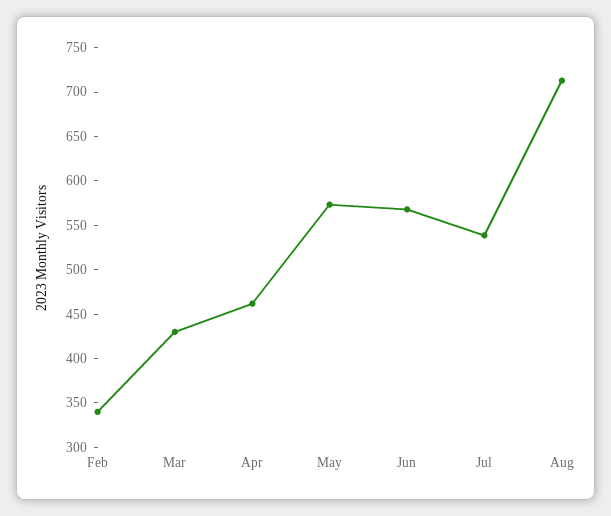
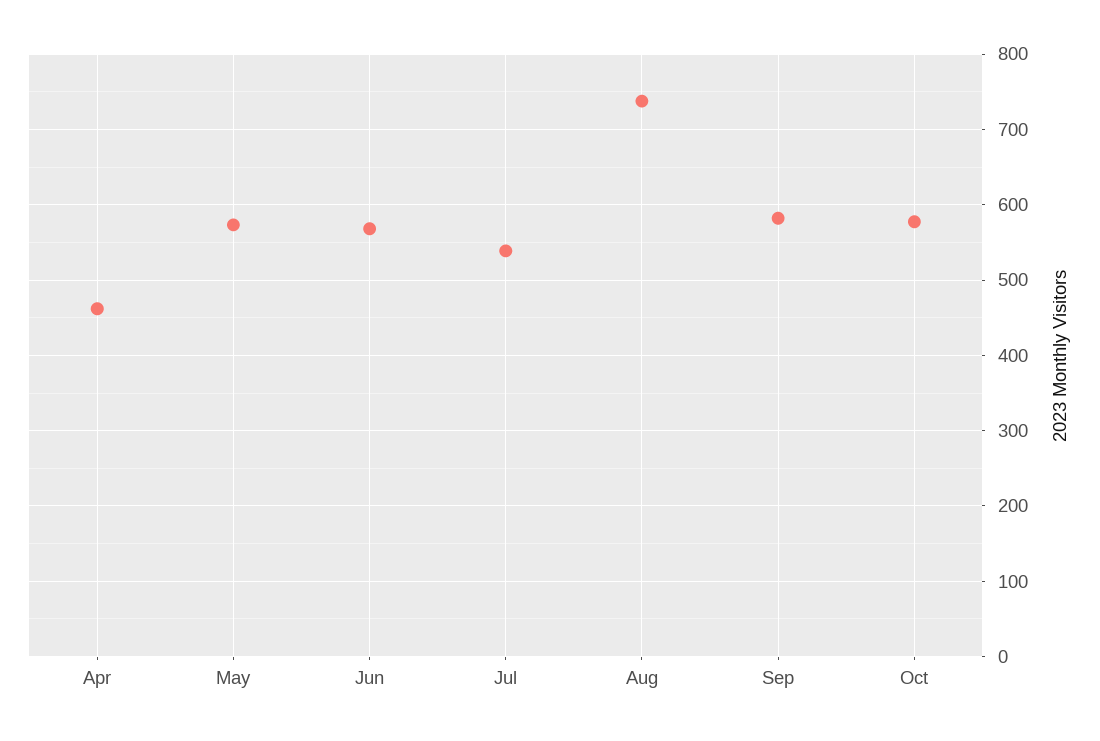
Feb: 340 -> none
Mar: 430 -> none
Aug: 710 -> 740
Sep: none -> 580
Oct: none -> 580

